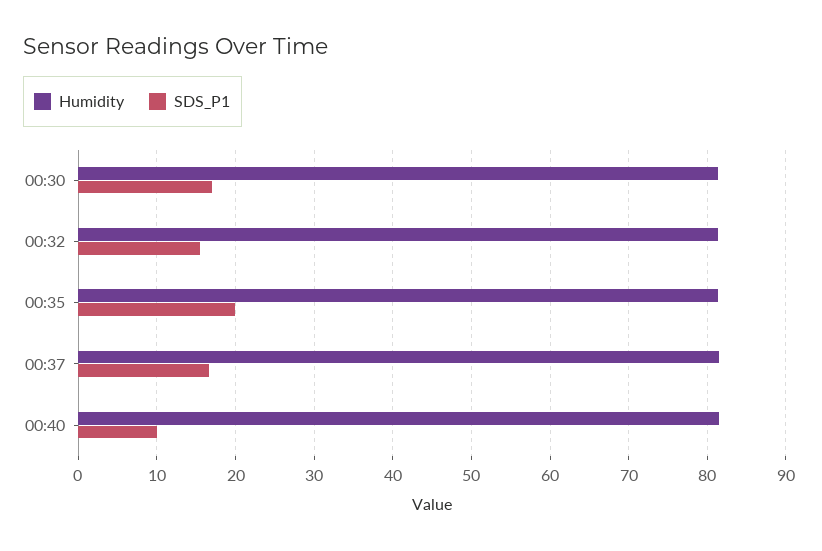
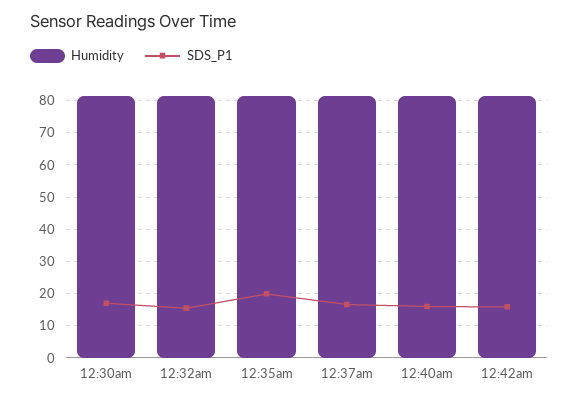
SDS_P1, 00:40: 10 -> 16
Humidity, 12:42am: none -> 82
SDS_P1, 12:42am: none -> 16

